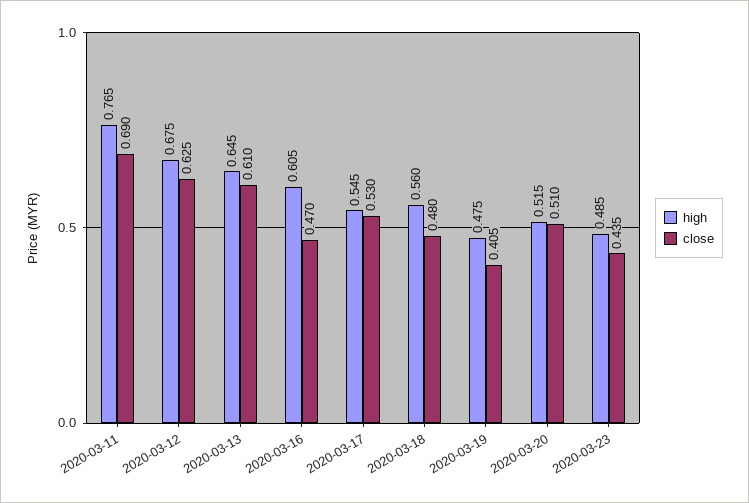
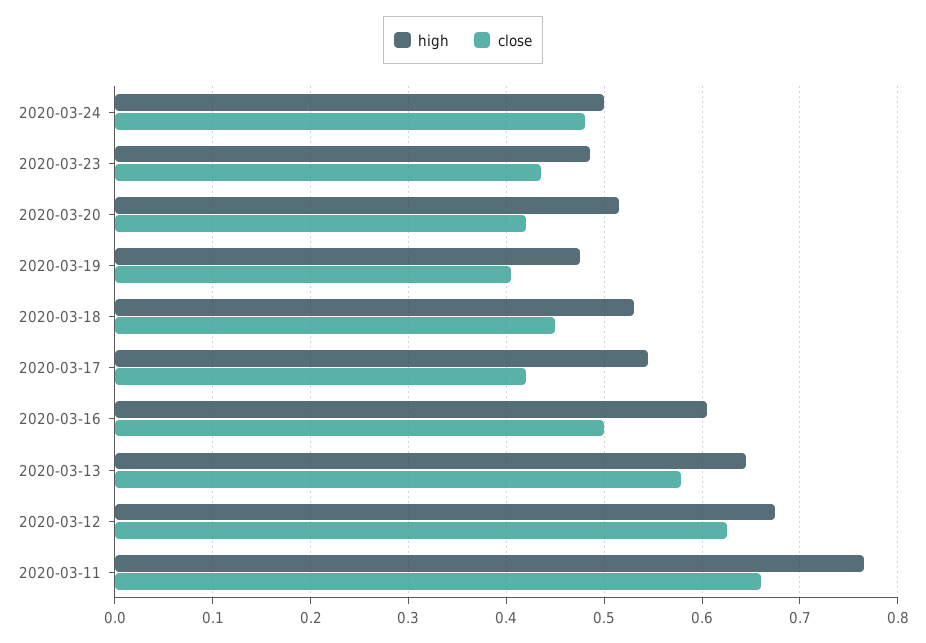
close, 2020-03-11: 0.69 -> 0.66
close, 2020-03-13: 0.61 -> 0.58
close, 2020-03-16: 0.47 -> 0.5
close, 2020-03-17: 0.53 -> 0.42
high, 2020-03-18: 0.56 -> 0.53
close, 2020-03-18: 0.48 -> 0.45
close, 2020-03-20: 0.51 -> 0.42
high, 2020-03-24: none -> 0.5
close, 2020-03-24: none -> 0.48

